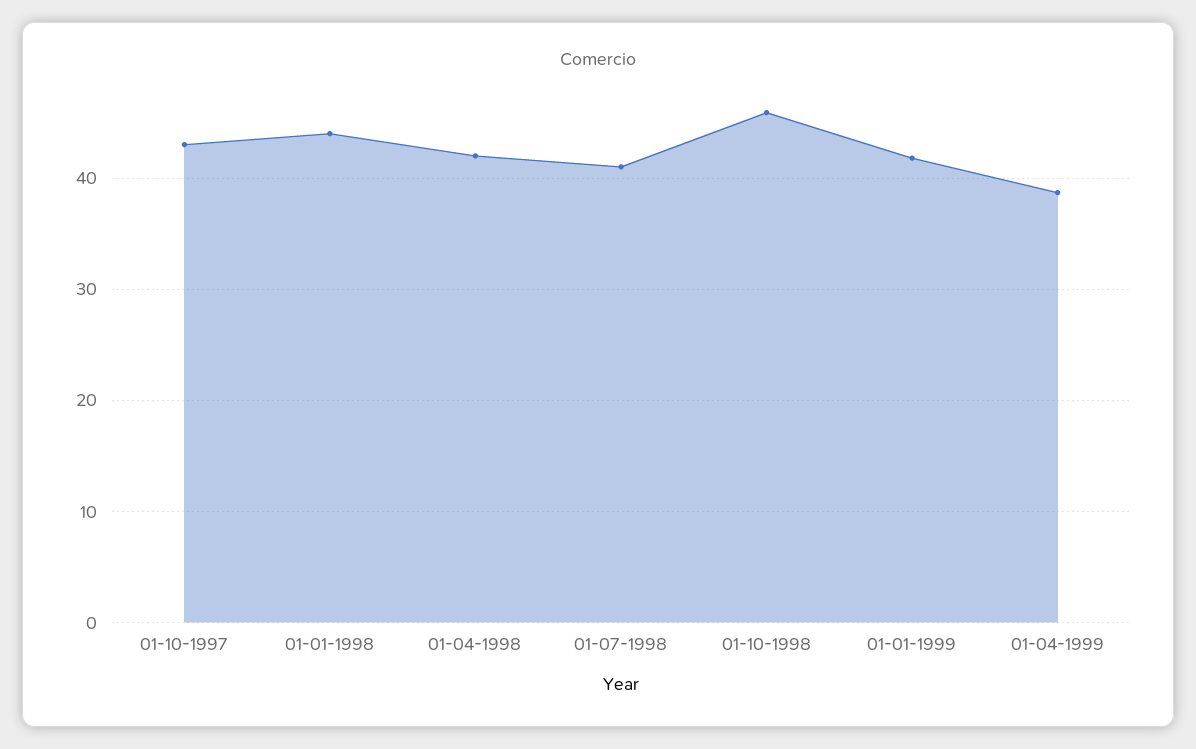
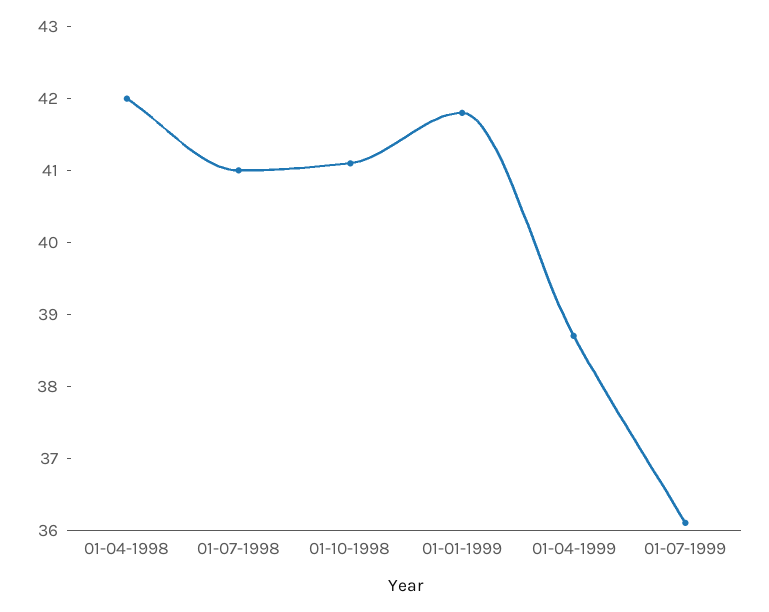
01-10-1997: 43 -> none
01-01-1998: 44 -> none
01-10-1998: 46 -> 41
01-07-1999: none -> 36

